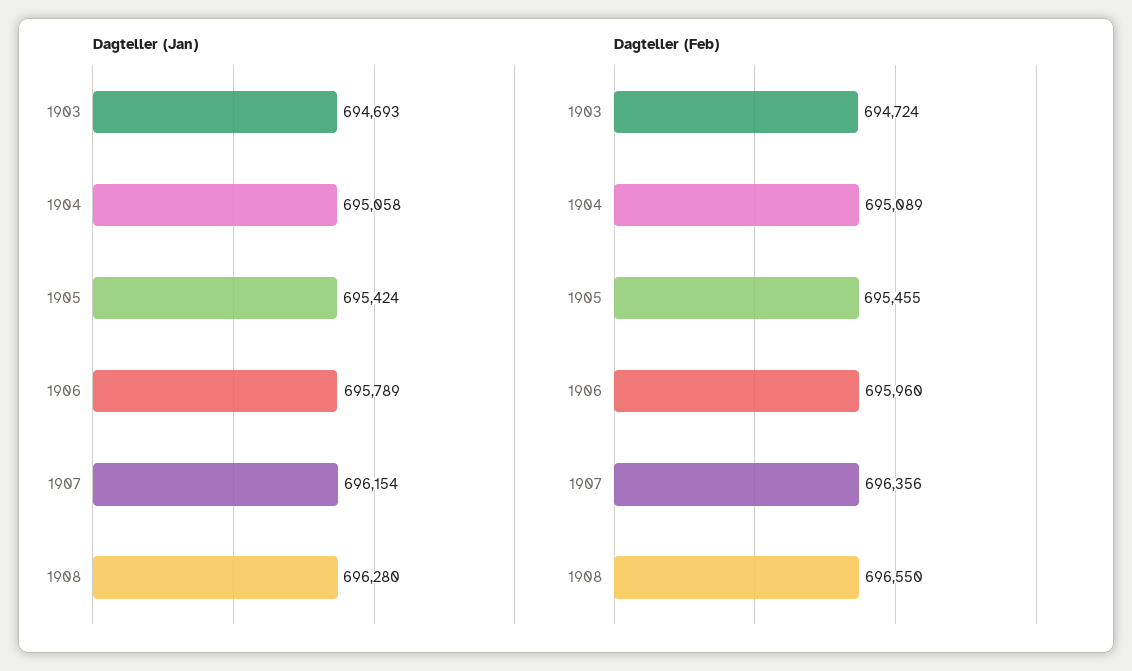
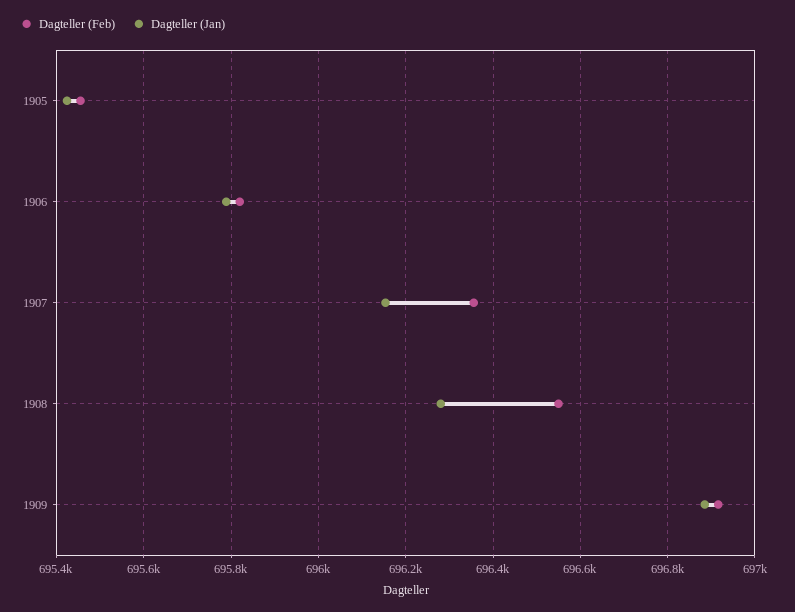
Dagteller (Jan), 1903: 694693 -> none
Dagteller (Jan), 1904: 695058 -> none
Dagteller (Feb), 1903: 694724 -> none
Dagteller (Feb), 1904: 695089 -> none
Dagteller (Feb), 1906: 695960 -> 695820
Dagteller (Feb), 1909: none -> 696920
Dagteller (Jan), 1909: none -> 696880

